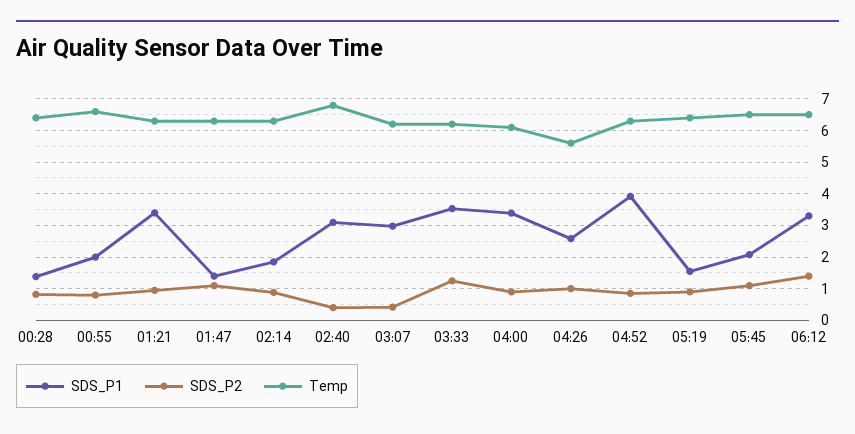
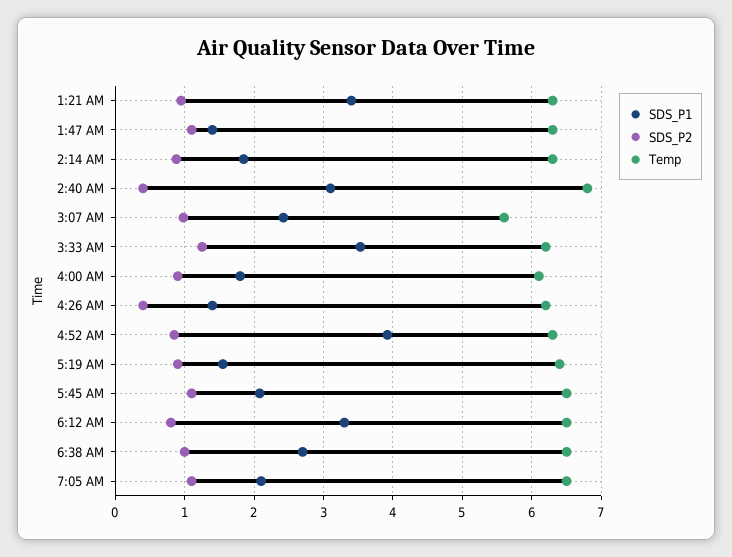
SDS_P1, 00:28: 1.4 -> none
SDS_P2, 00:28: 0.8 -> none
Temp, 00:28: 6.4 -> none
SDS_P1, 00:55: 2 -> none
SDS_P2, 00:55: 0.8 -> none
Temp, 00:55: 6.6 -> none
SDS_P1, 03:07: 3 -> 2.4
SDS_P2, 03:07: 0.4 -> 1
Temp, 03:07: 6.2 -> 5.6
SDS_P1, 04:00: 3.4 -> 1.8
SDS_P1, 04:26: 2.6 -> 1.4
SDS_P2, 04:26: 1 -> 0.4
Temp, 04:26: 5.6 -> 6.2
SDS_P2, 06:12: 1.4 -> 0.8
SDS_P1, 6:38 AM: none -> 2.7
SDS_P2, 6:38 AM: none -> 1
Temp, 6:38 AM: none -> 6.5
SDS_P1, 7:05 AM: none -> 2.1
SDS_P2, 7:05 AM: none -> 1.1
Temp, 7:05 AM: none -> 6.5

